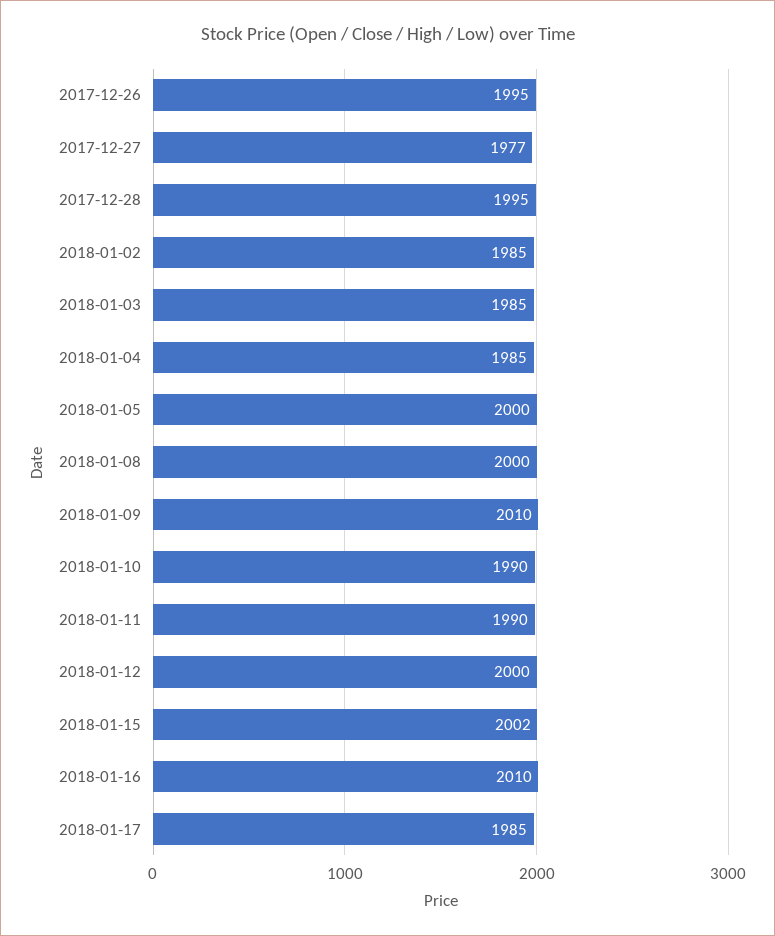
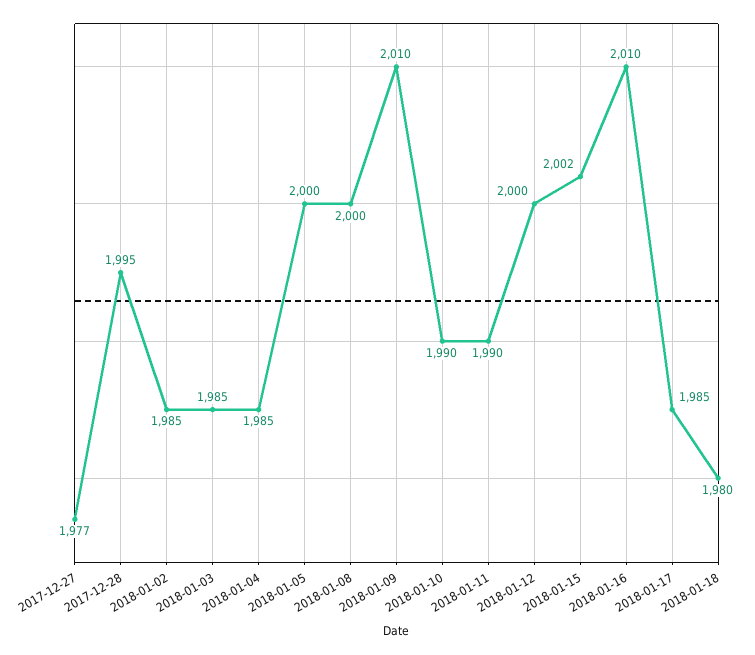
2017-12-26: 1995 -> none
2018-01-18: none -> 1980

